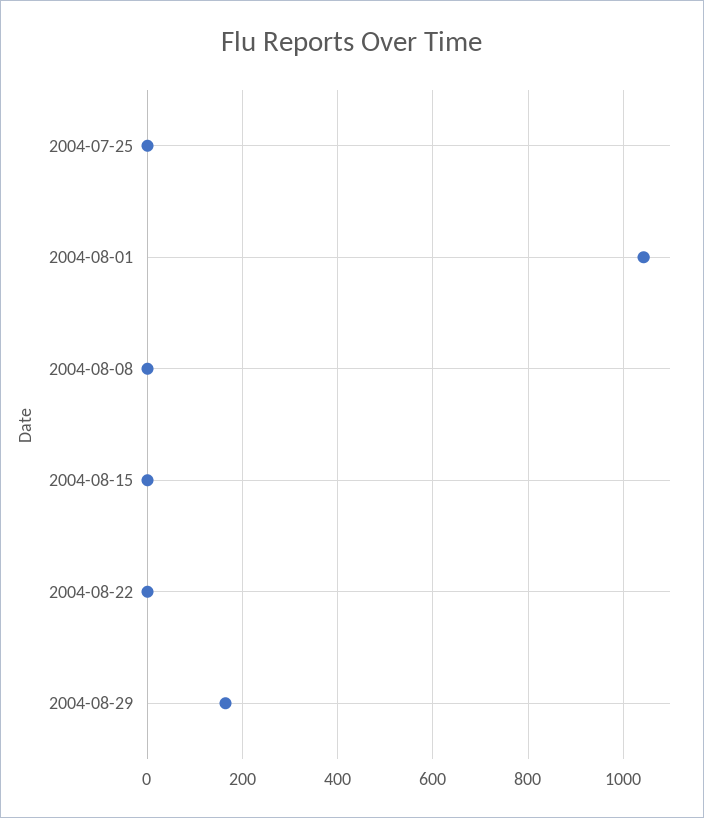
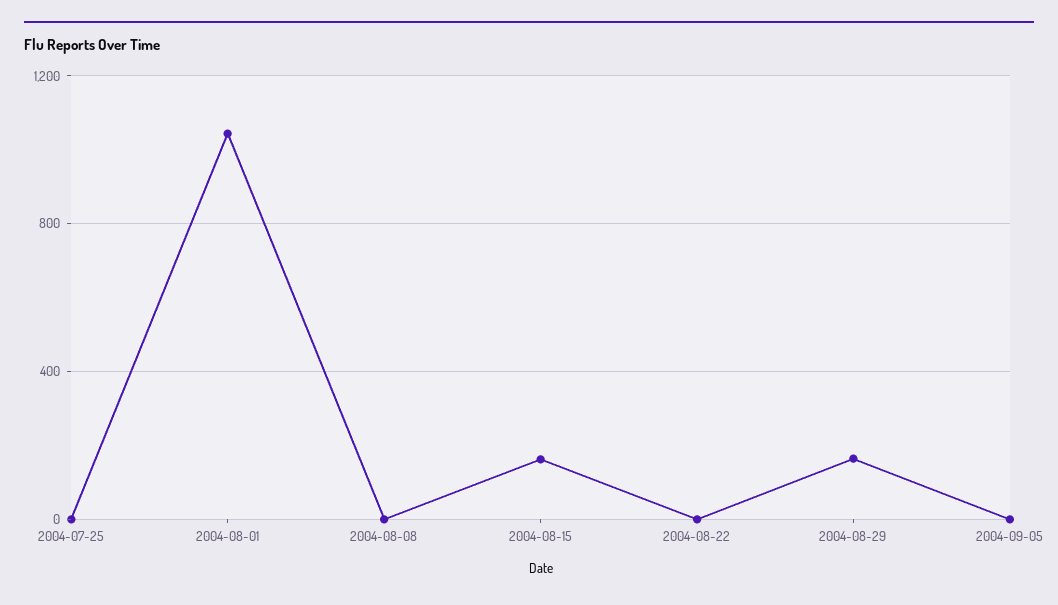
2004-08-15: 0 -> 150
2004-09-05: none -> 0

